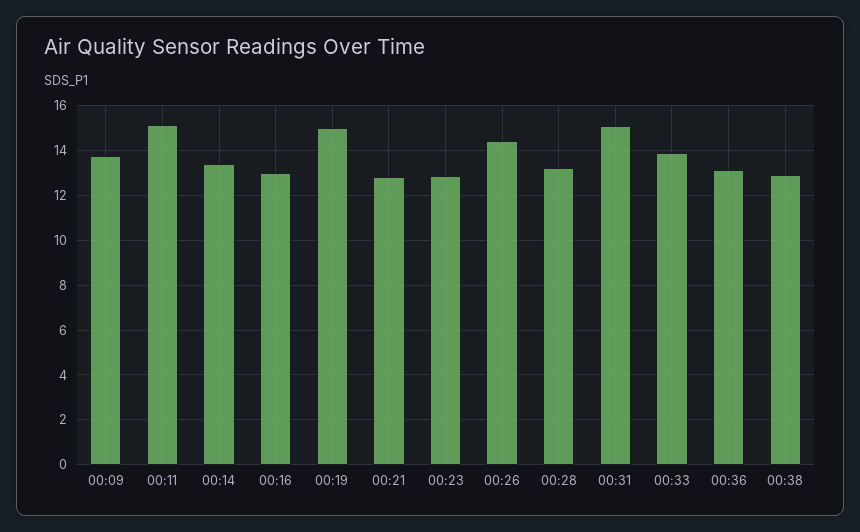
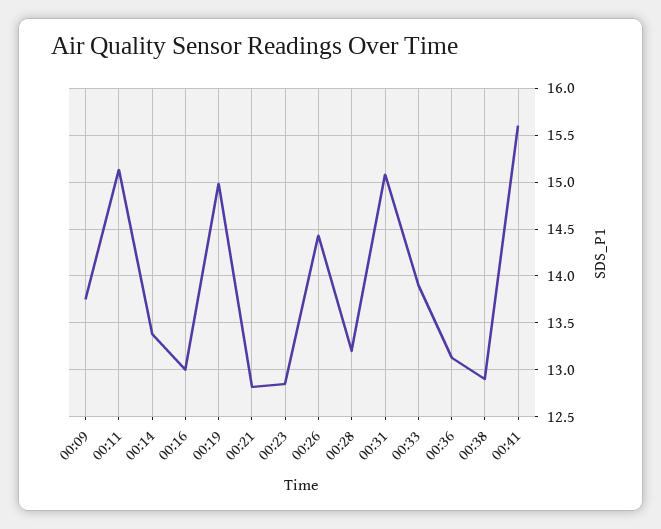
00:41: none -> 15.6

